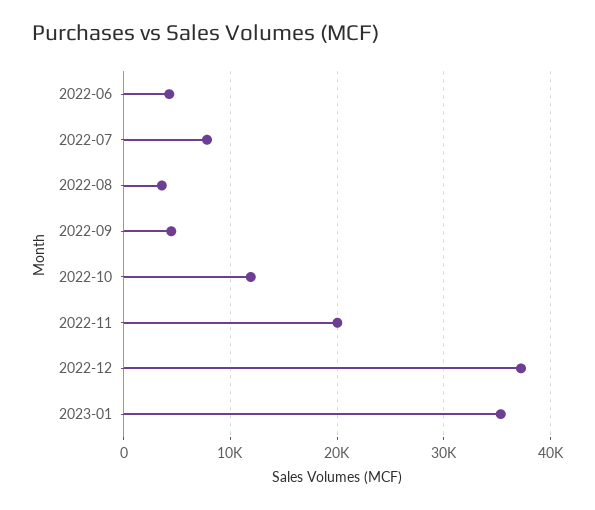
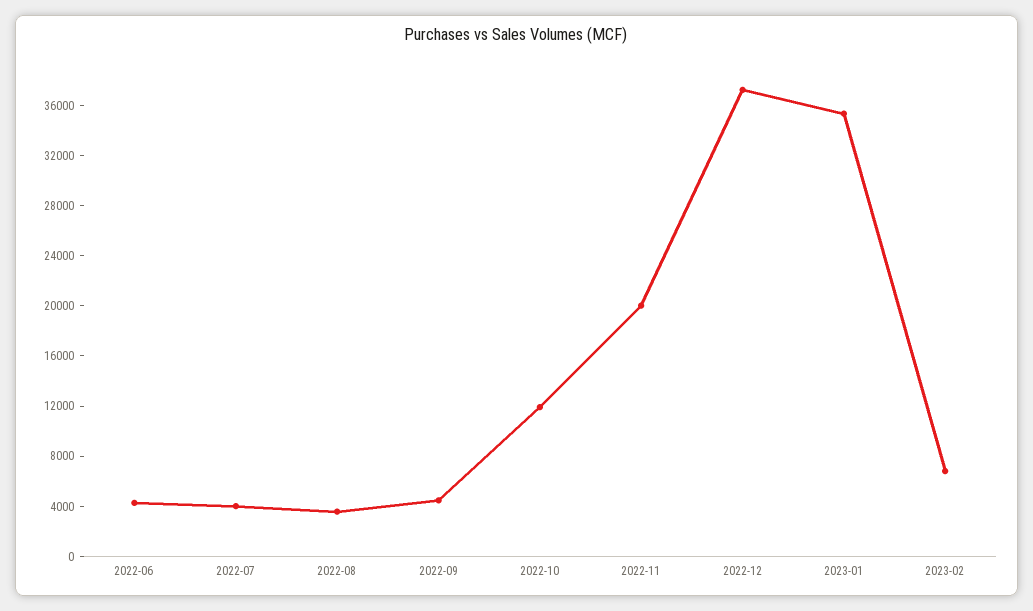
2022-07: 8000 -> 4000
2023-02: none -> 7000

